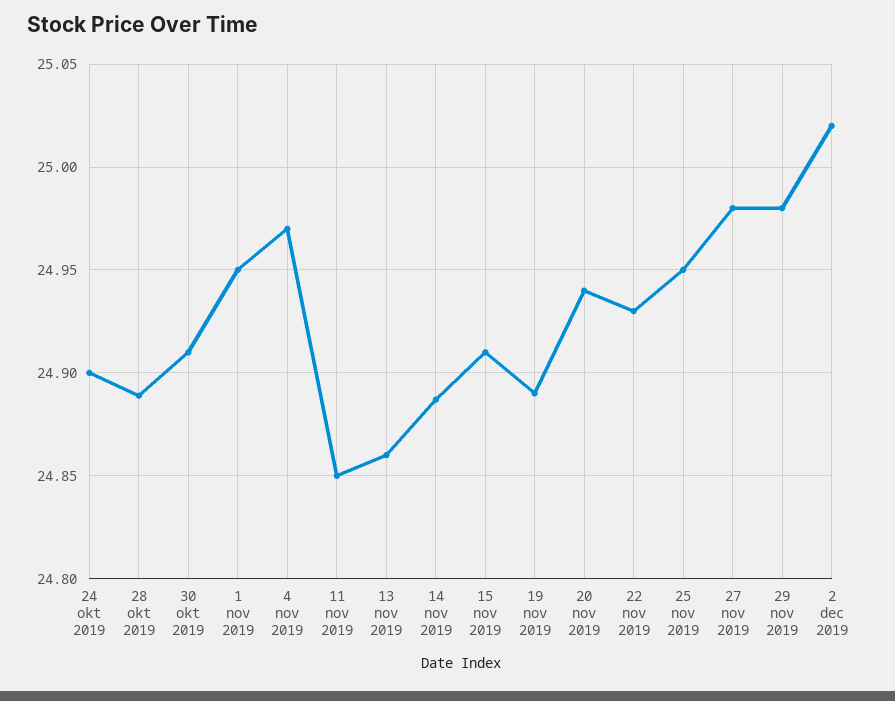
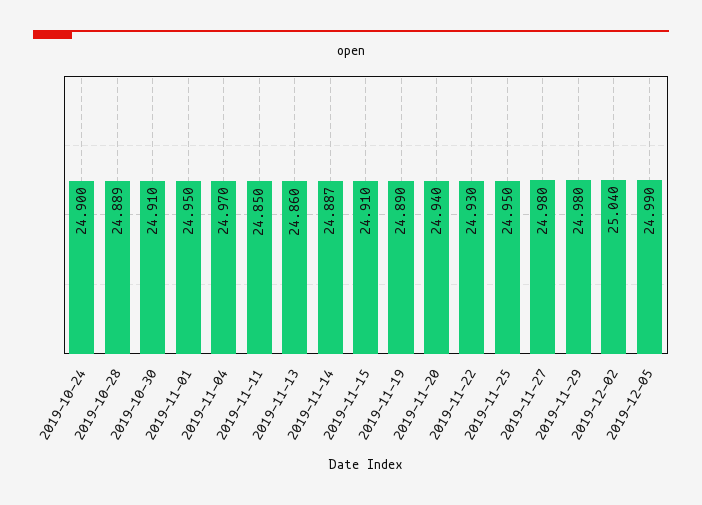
2 dec 2019: 25.02 -> 25.04
2019-12-05: none -> 24.99

